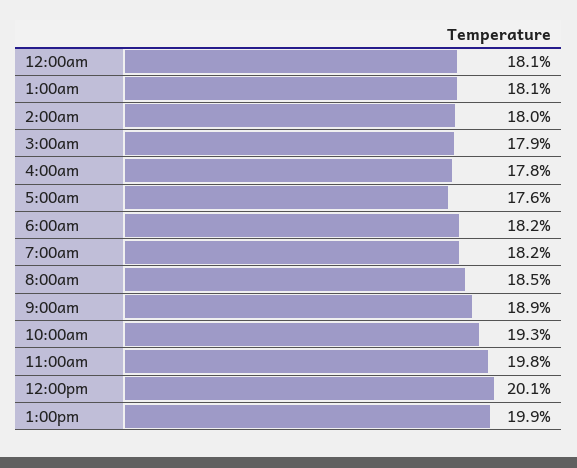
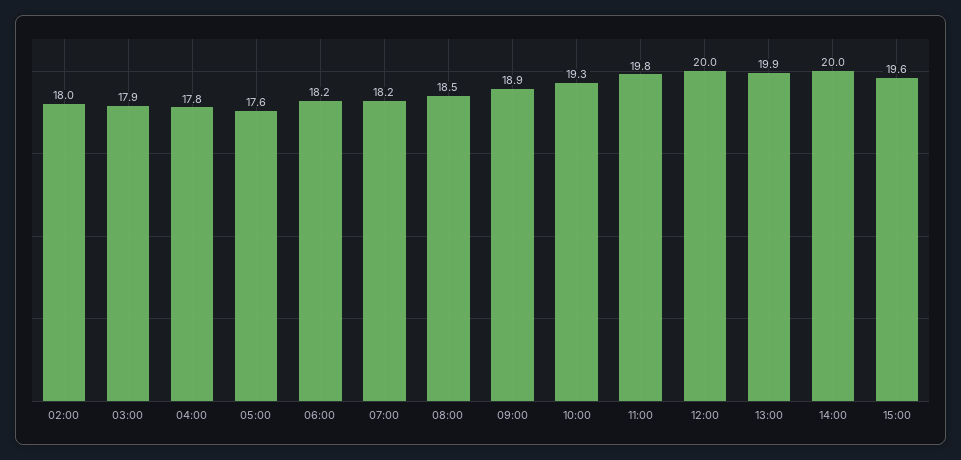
12:00am: 18.1 -> none
1:00am: 18.1 -> none
12:00pm: 20.1 -> 20
14:00: none -> 20
15:00: none -> 19.6

